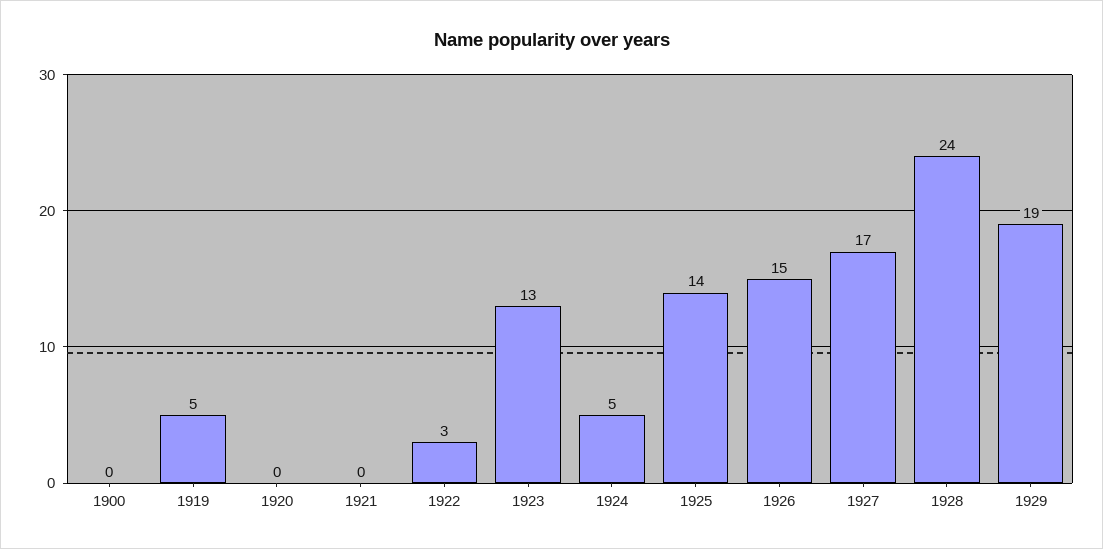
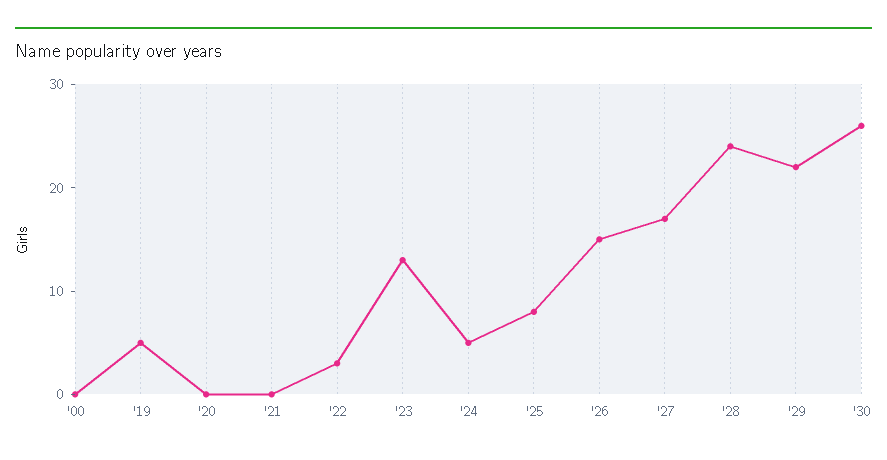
1925: 14 -> 8
1929: 19 -> 22
'30: none -> 26

